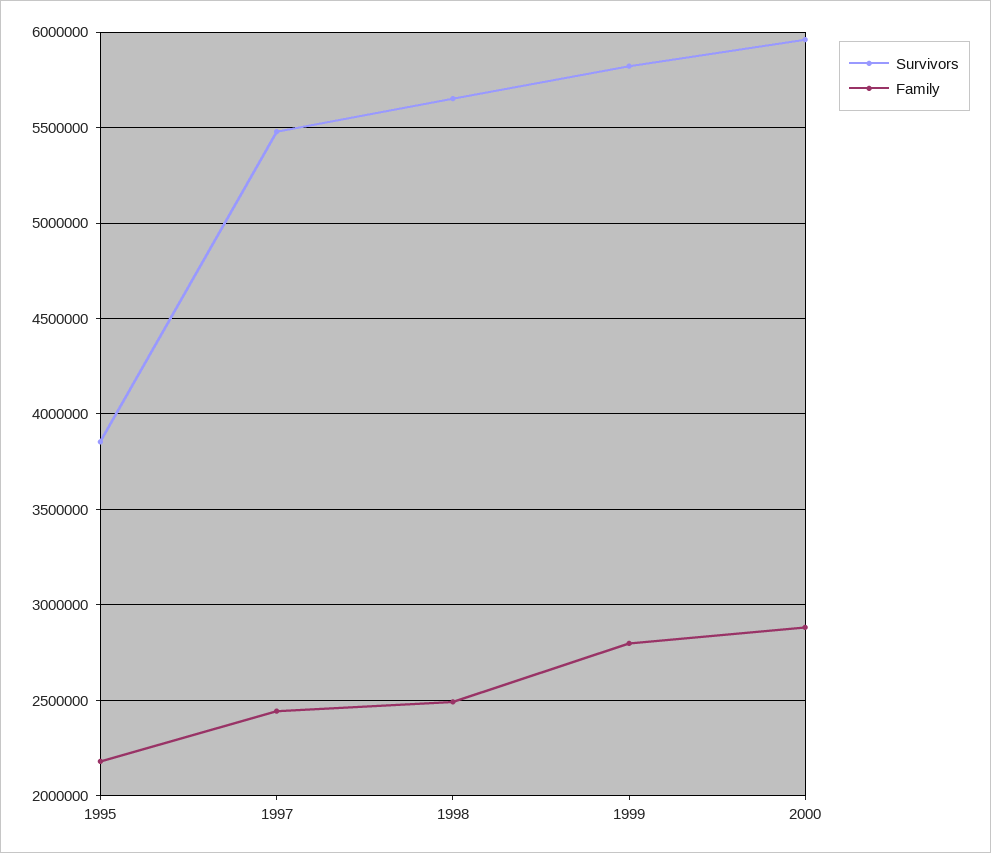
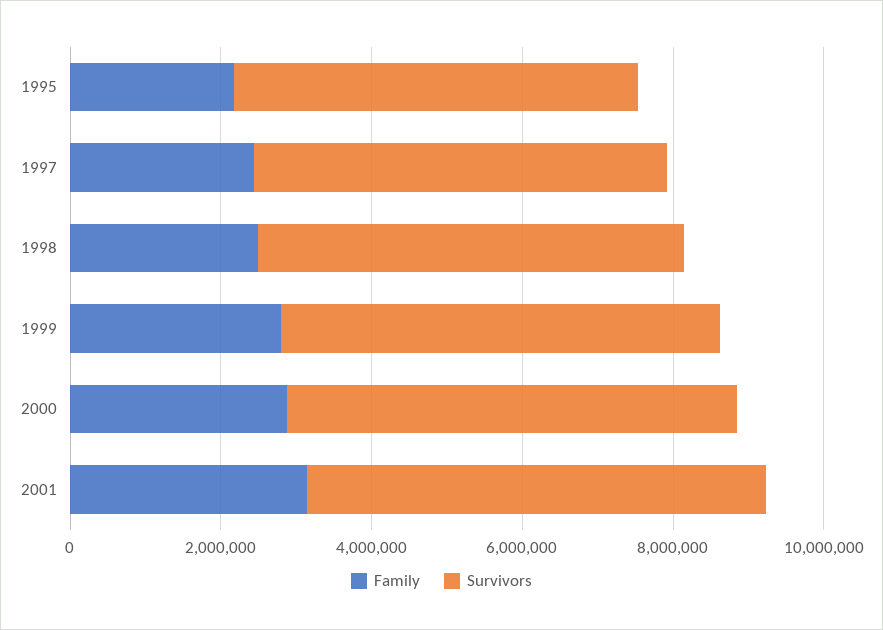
Survivors, 1995: 3850000 -> 5500000
Family, 2001: none -> 3000000
Survivors, 2001: none -> 6000000

